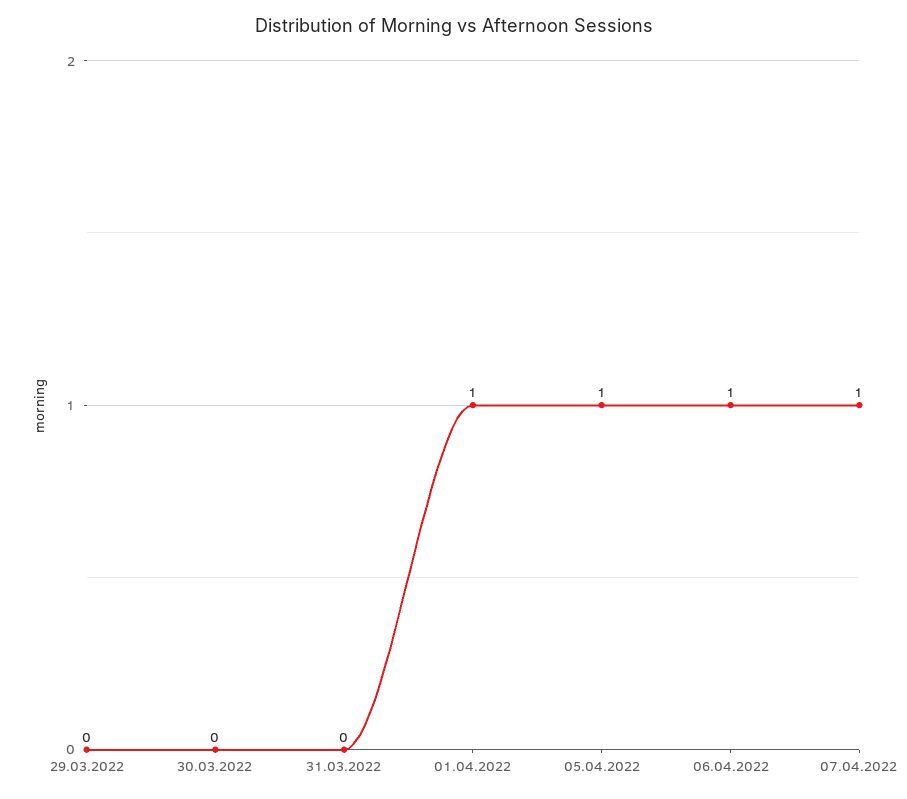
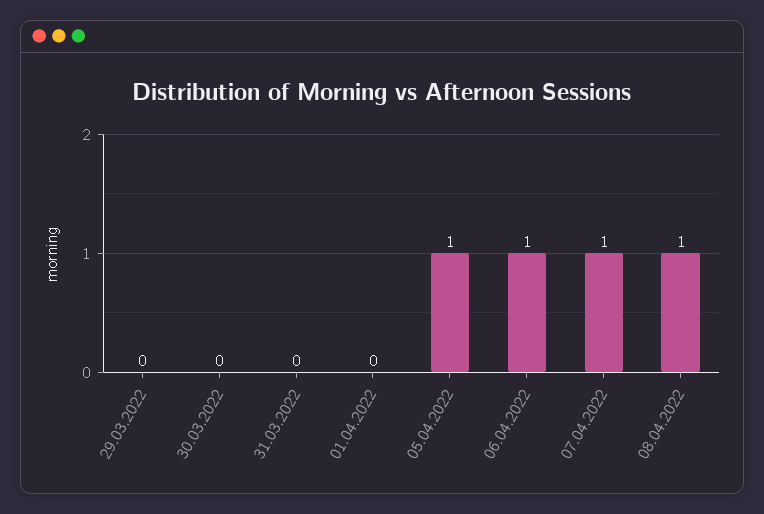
01.04.2022: 1 -> 0
08.04.2022: none -> 1

